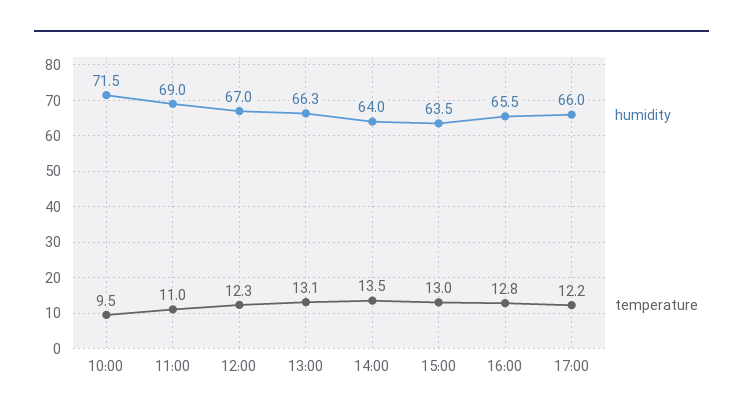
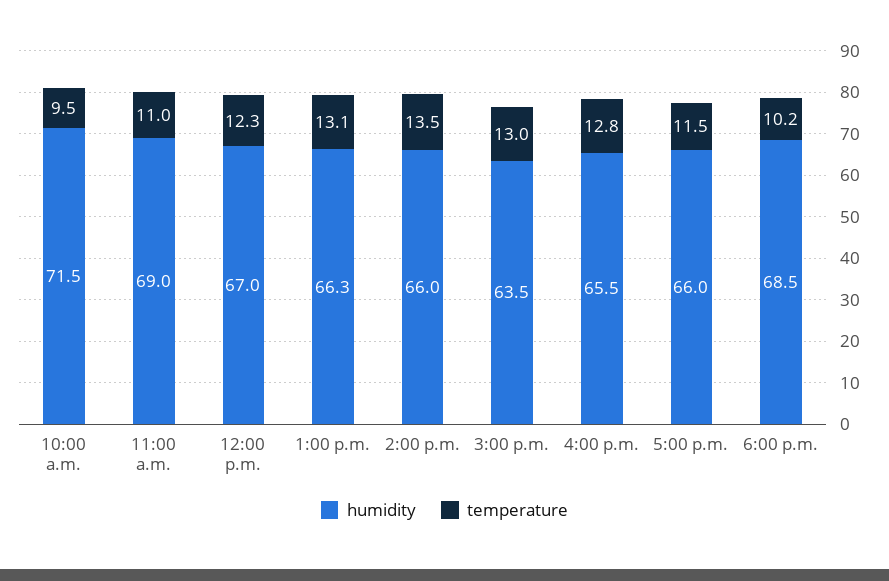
humidity, 14:00: 64 -> 66
temperature, 17:00: 12.2 -> 11.5
humidity, 6:00 p.m.: none -> 68.5
temperature, 6:00 p.m.: none -> 10.2

